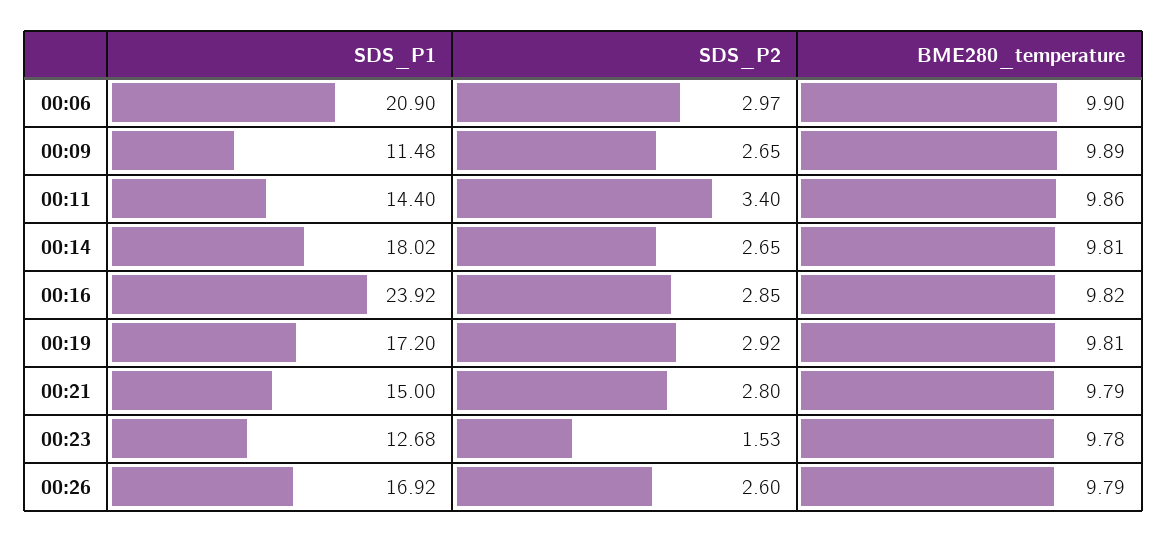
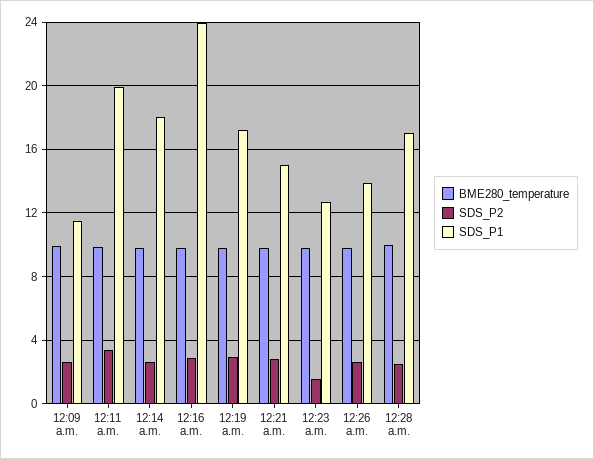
SDS_P1, 00:06: 20.9 -> none
SDS_P2, 00:06: 2.97 -> none
BME280_temperature, 00:06: 9.9 -> none
SDS_P1, 00:11: 14.4 -> 20
SDS_P1, 00:26: 16.92 -> 14
BME280_temperature, 12:28 a.m.: none -> 10
SDS_P2, 12:28 a.m.: none -> 2.5
SDS_P1, 12:28 a.m.: none -> 17

